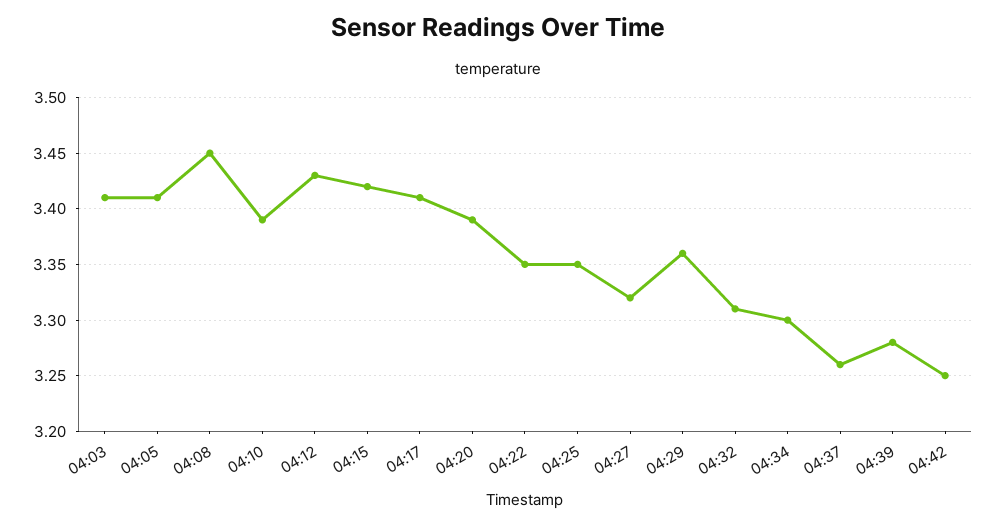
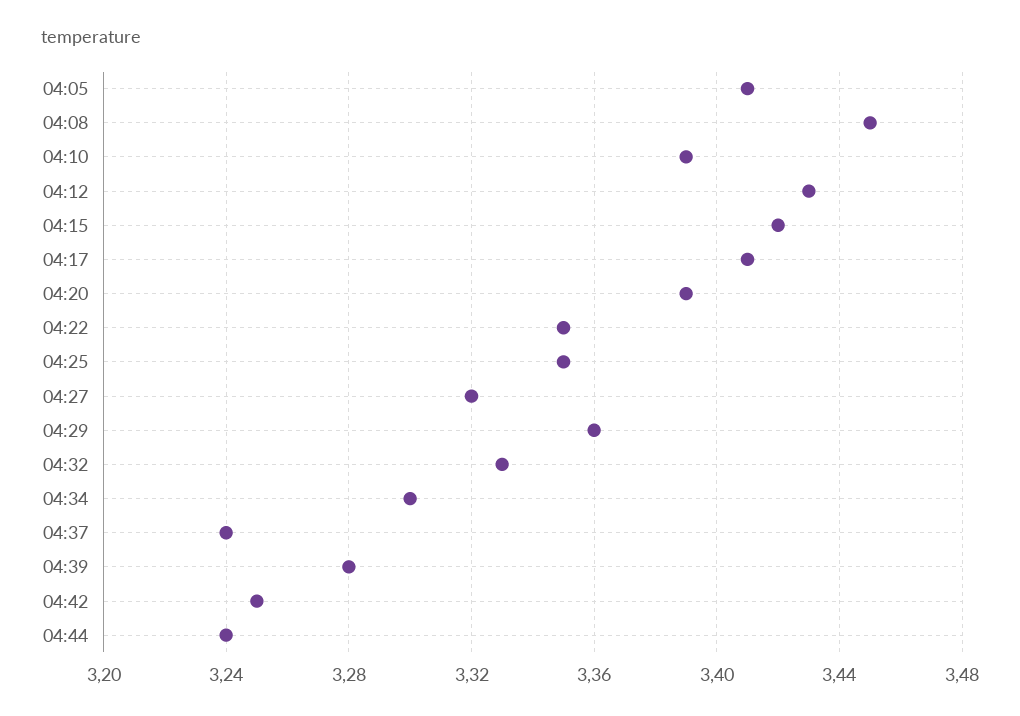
04:03: 3.41 -> none
04:32: 3.31 -> 3.33
04:37: 3.26 -> 3.24
04:44: none -> 3.24

